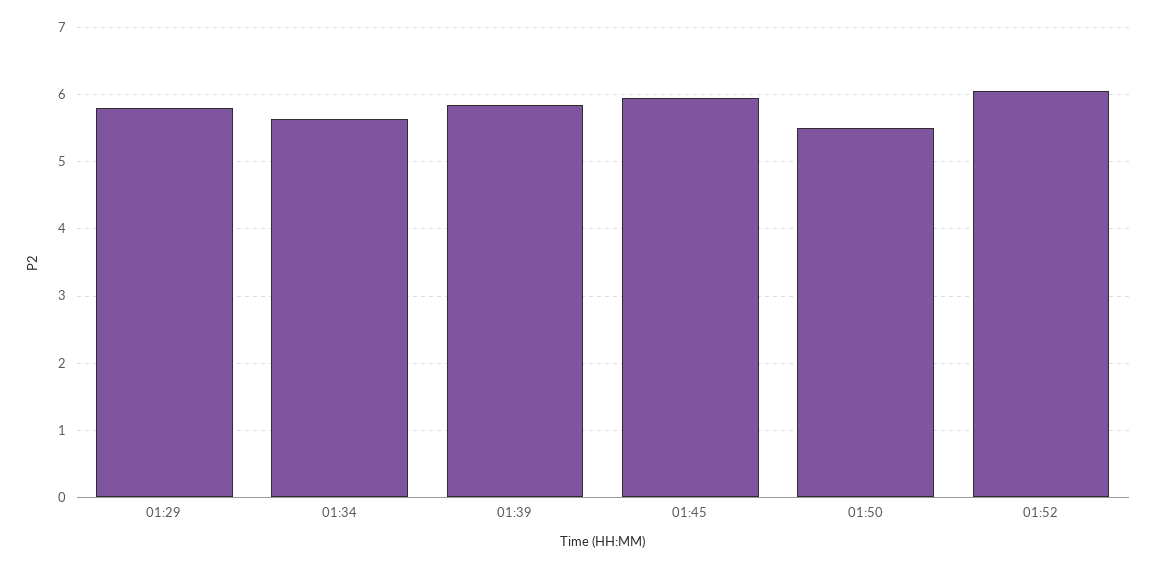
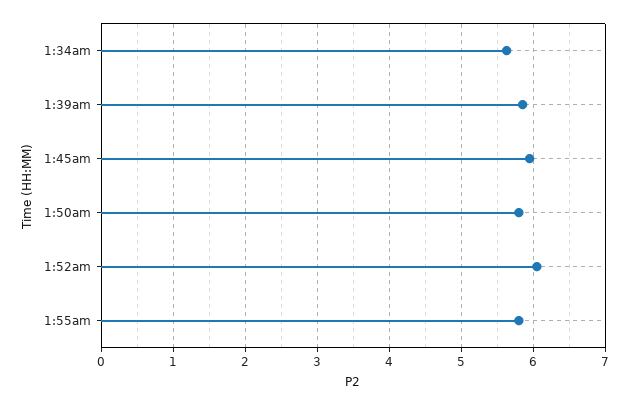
01:29: 5.8 -> none
01:50: 5.5 -> 5.8
1:55am: none -> 5.8

